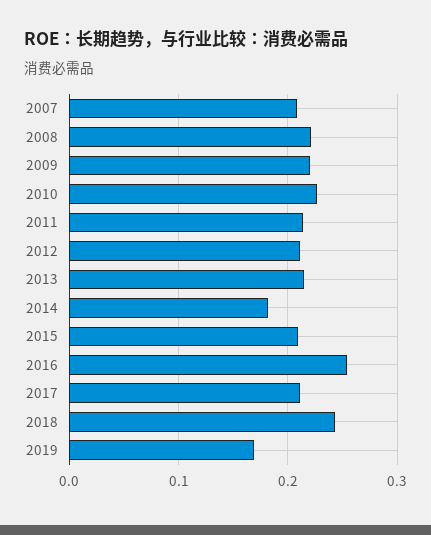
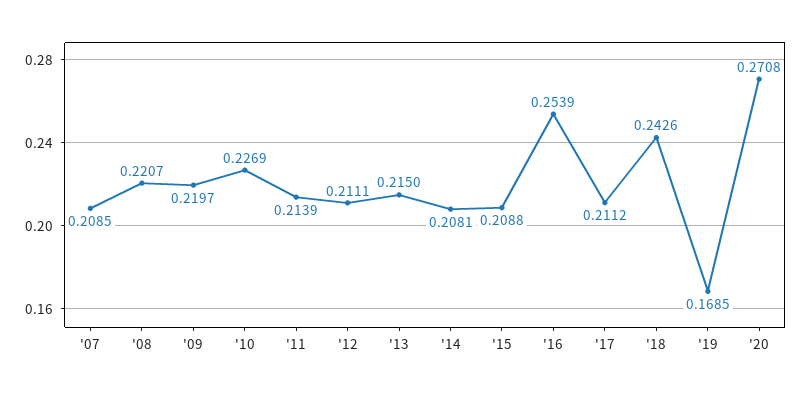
2014: 0.18 -> 0.2081
'20: none -> 0.2708

